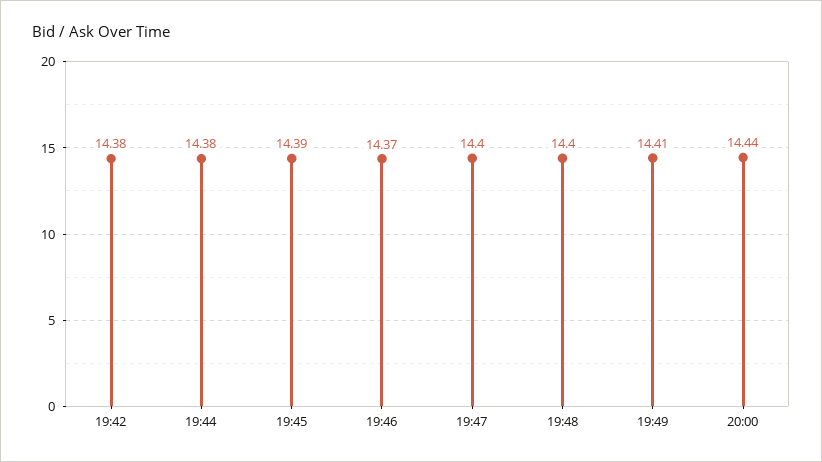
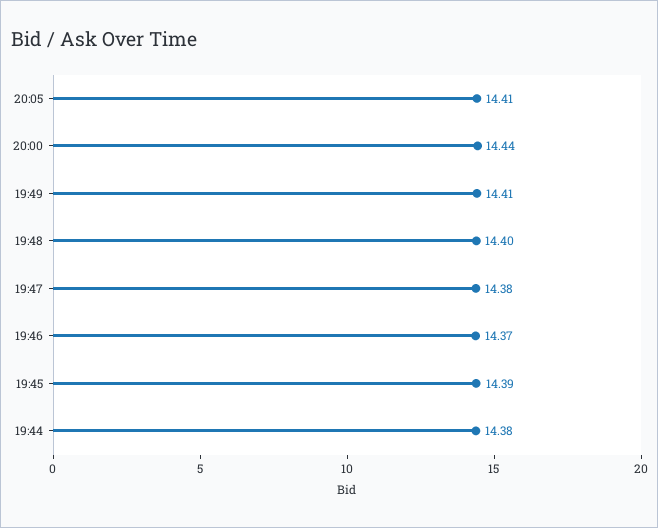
19:42: 14.38 -> none
19:47: 14.4 -> 14.38
20:05: none -> 14.41

